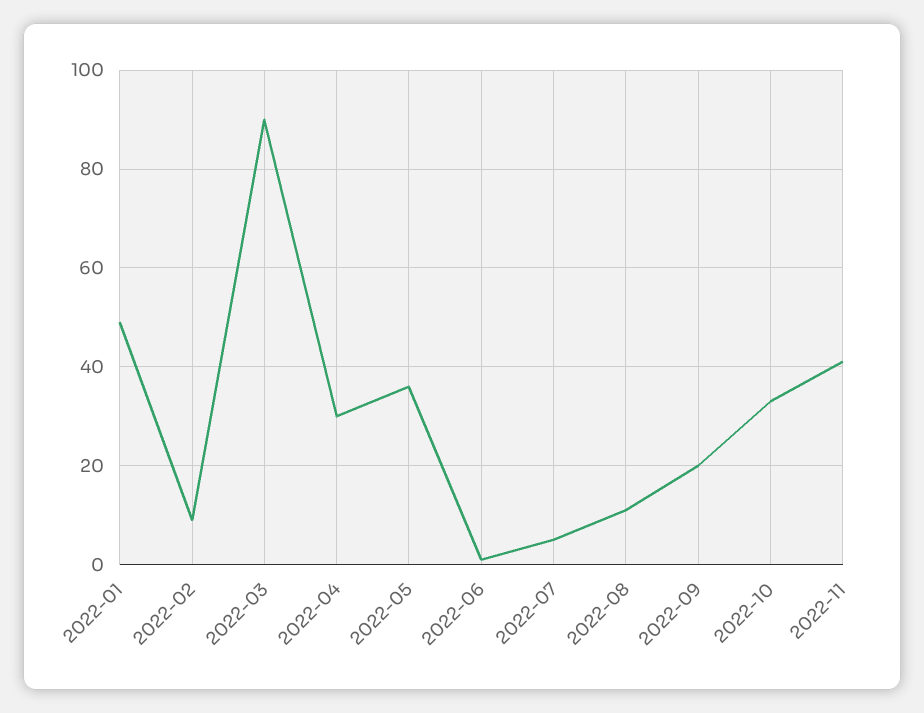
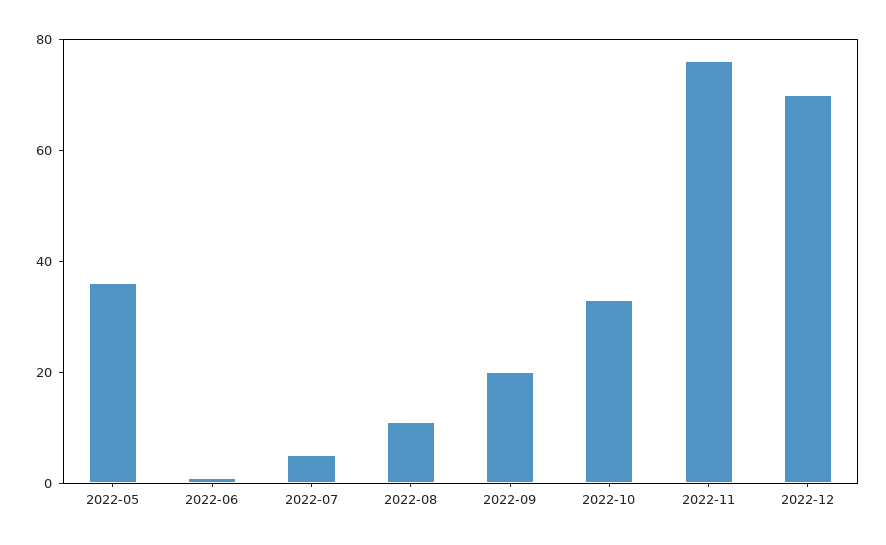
2022-01: 50 -> none
2022-02: 10 -> none
2022-03: 90 -> none
2022-04: 30 -> none
2022-11: 40 -> 75
2022-12: none -> 70

